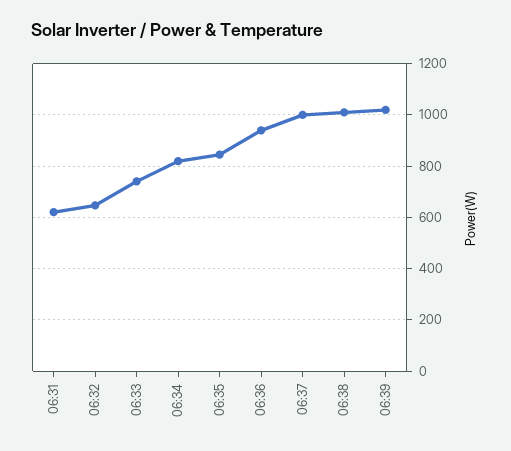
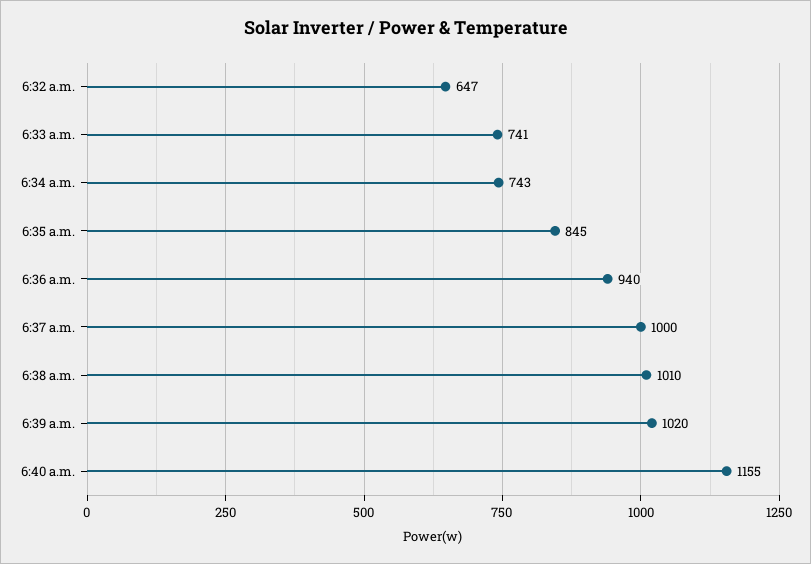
06:31: 625 -> none
06:34: 825 -> 743
6:40 a.m.: none -> 1155

